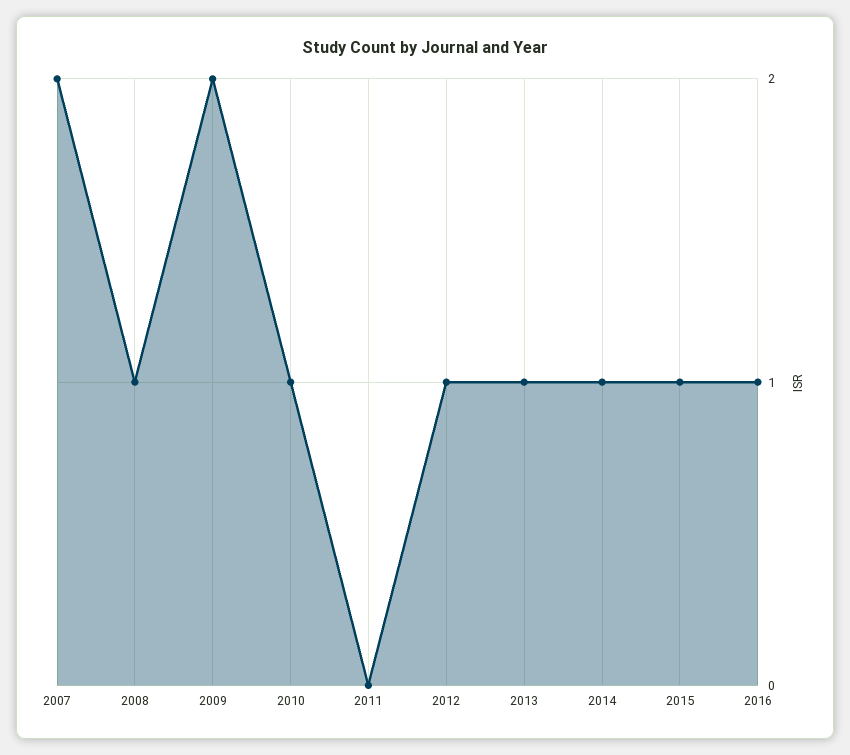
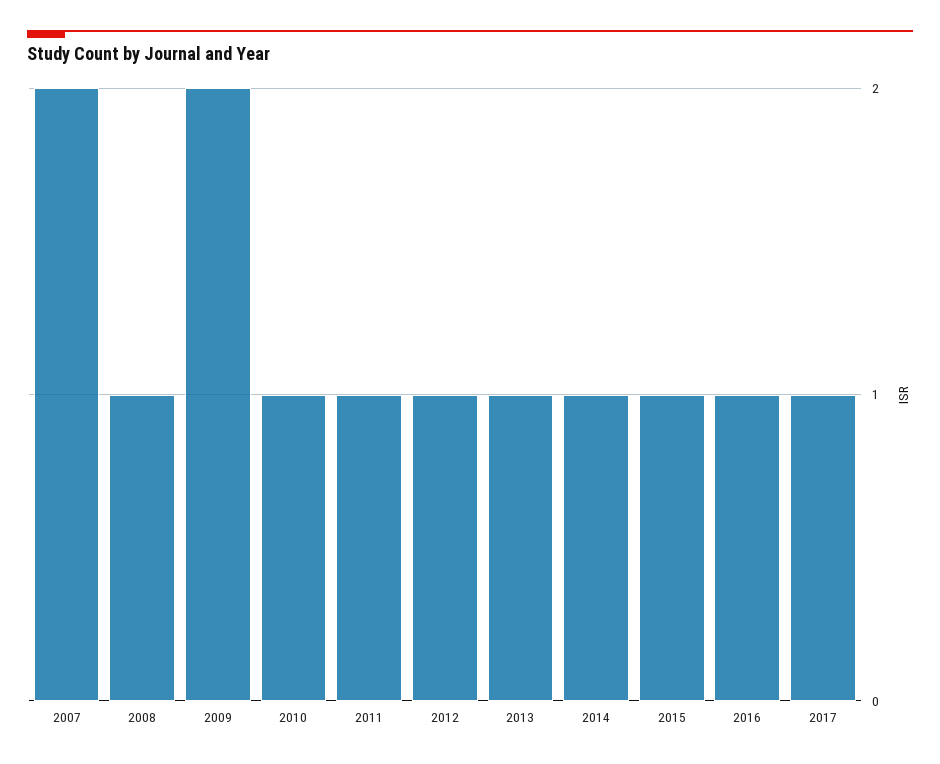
2011: 0 -> 1
2017: none -> 1

